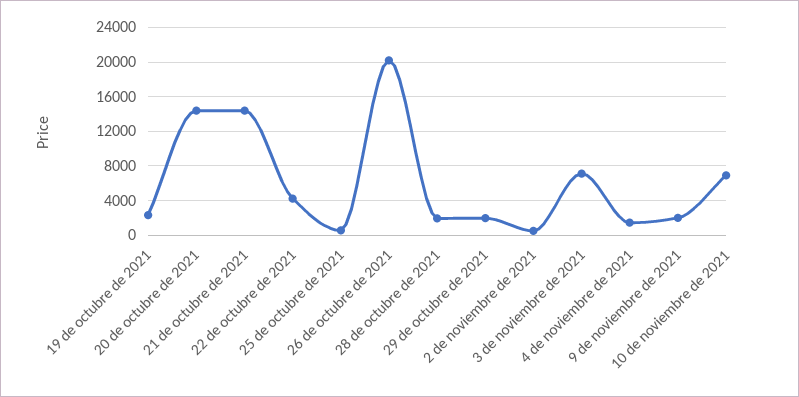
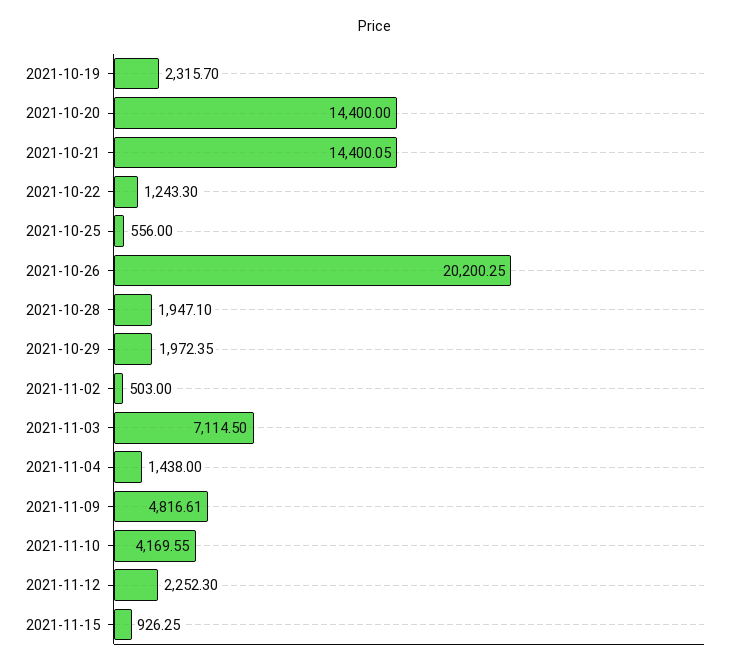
22 de octubre de 2021: 4000 -> 1243.3
9 de noviembre de 2021: 2000 -> 4816.61
10 de noviembre de 2021: 7000 -> 4169.55
2021-11-12: none -> 2252.3
2021-11-15: none -> 926.25

